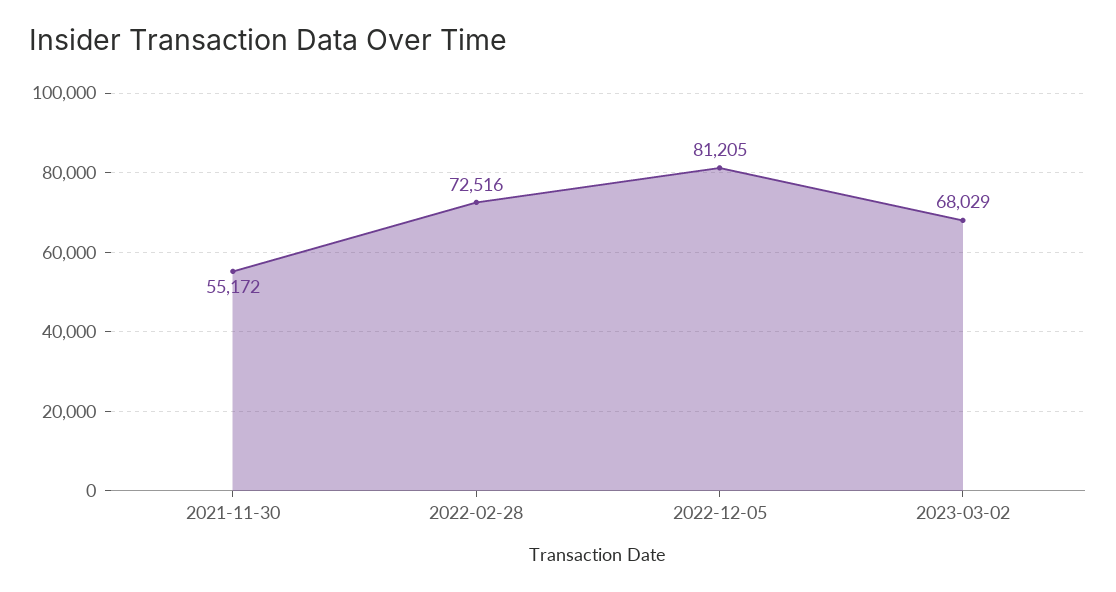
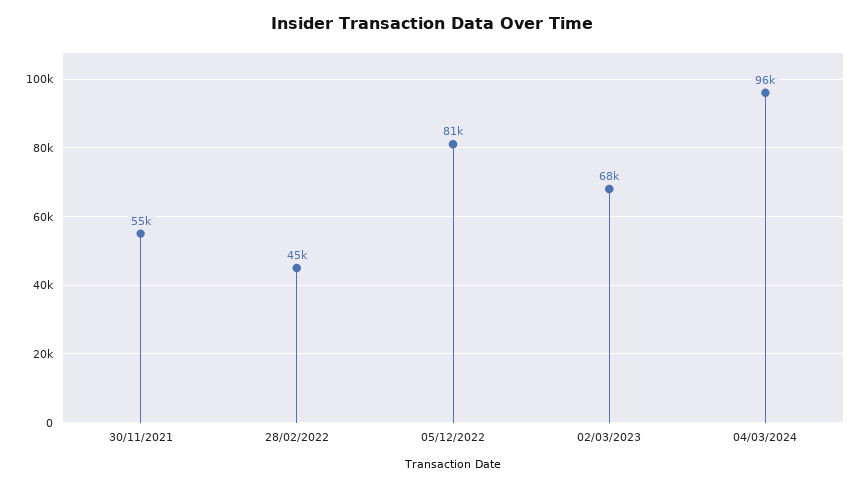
2022-02-28: 72516 -> 45000
04/03/2024: none -> 96000

